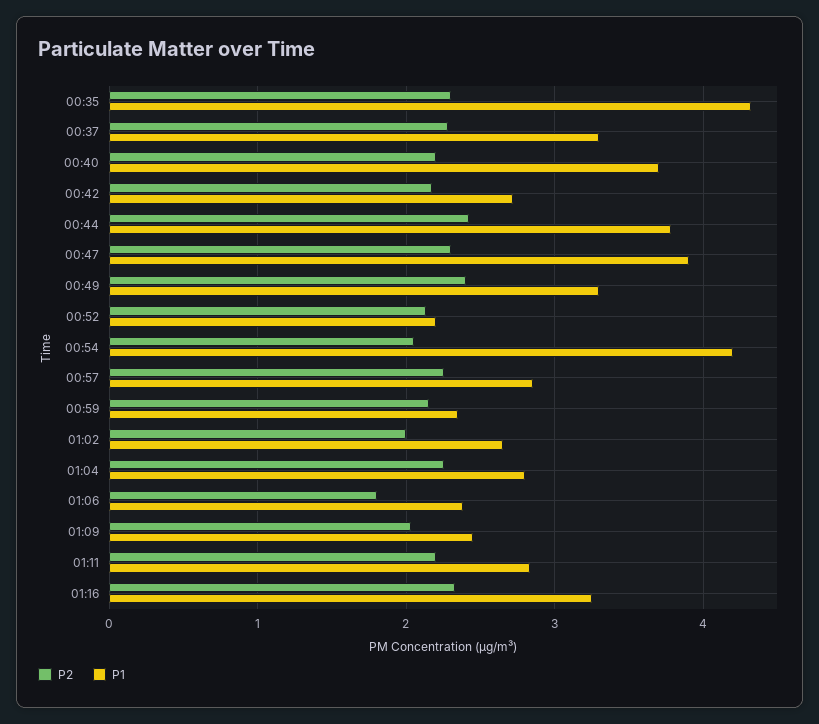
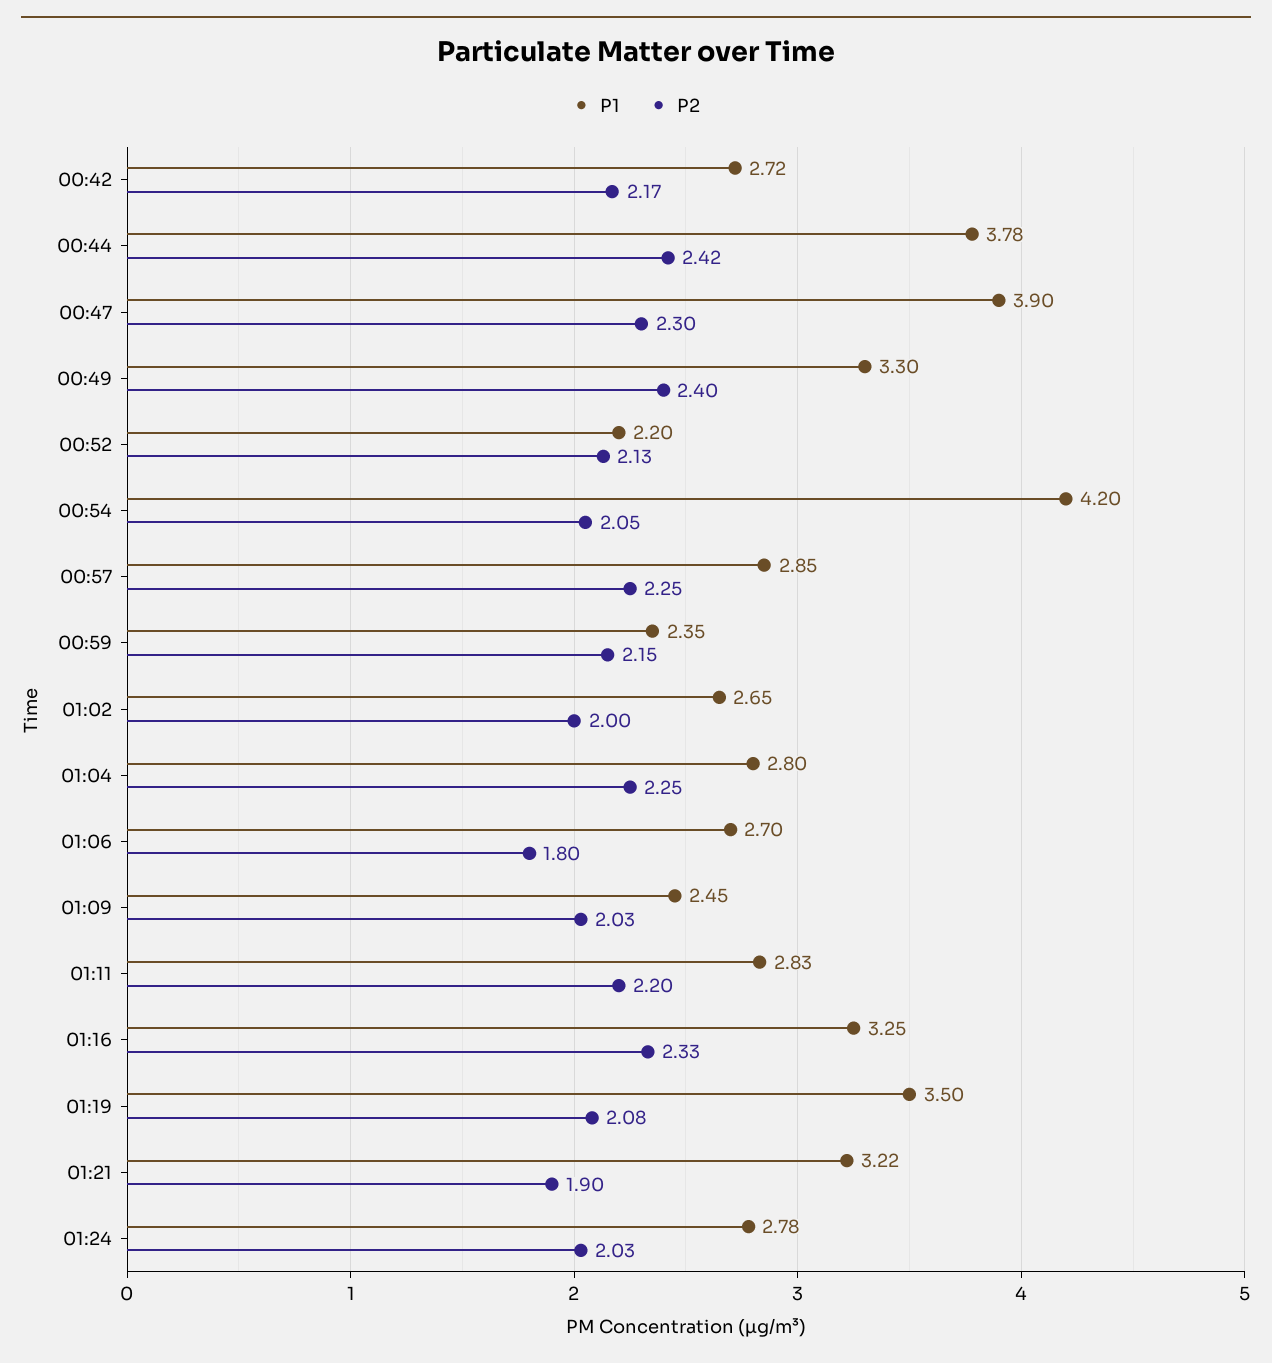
P2, 00:35: 2.3 -> none
P1, 00:35: 4.3 -> none
P2, 00:37: 2.3 -> none
P1, 00:37: 3.3 -> none
P2, 00:40: 2.2 -> none
P1, 00:40: 3.7 -> none
P1, 01:06: 2.4 -> 2.7
P1, 01:19: none -> 3.5
P2, 01:19: none -> 2.08
P1, 01:21: none -> 3.22
P2, 01:21: none -> 1.9
P1, 01:24: none -> 2.78
P2, 01:24: none -> 2.03

